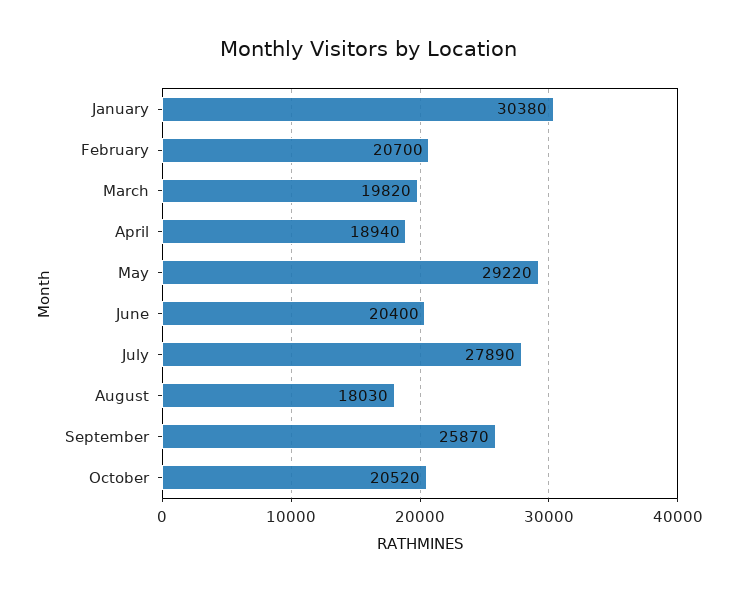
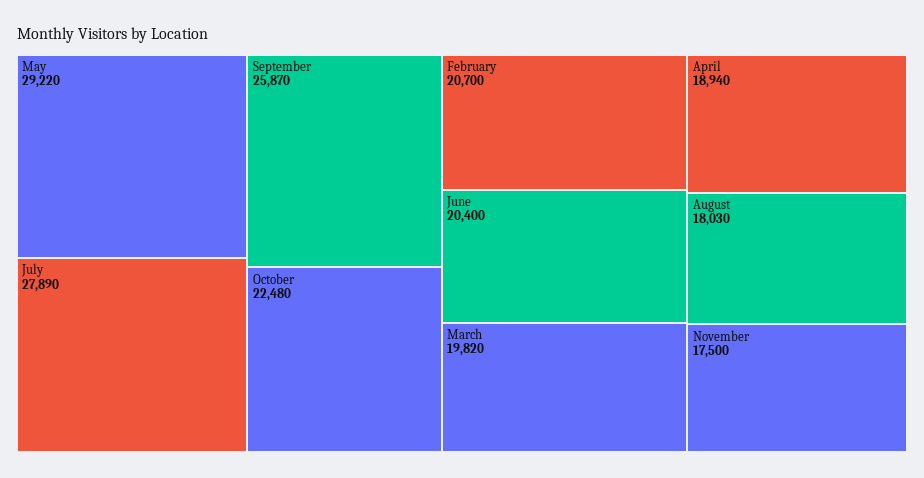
January: 30380 -> none
October: 20520 -> 22480
November: none -> 17500

